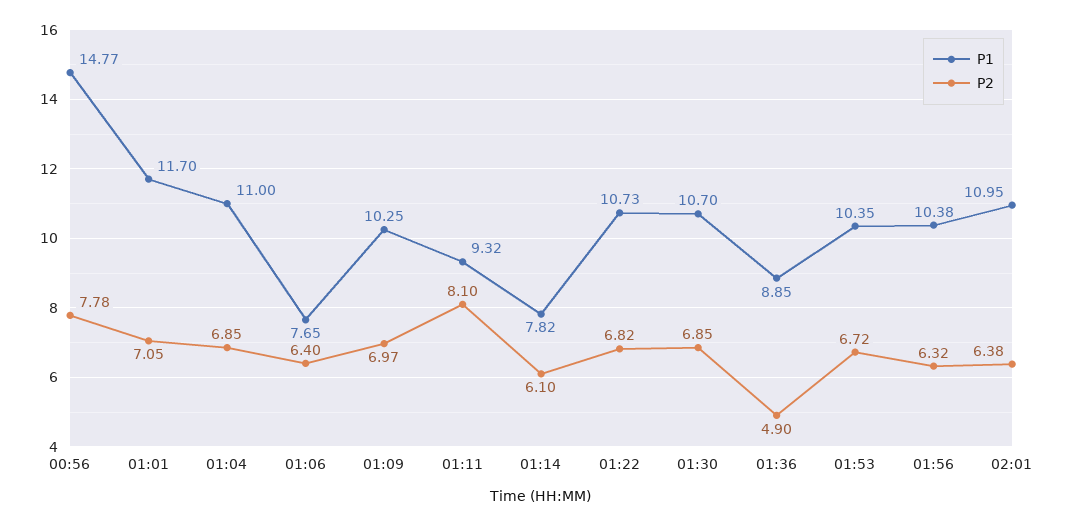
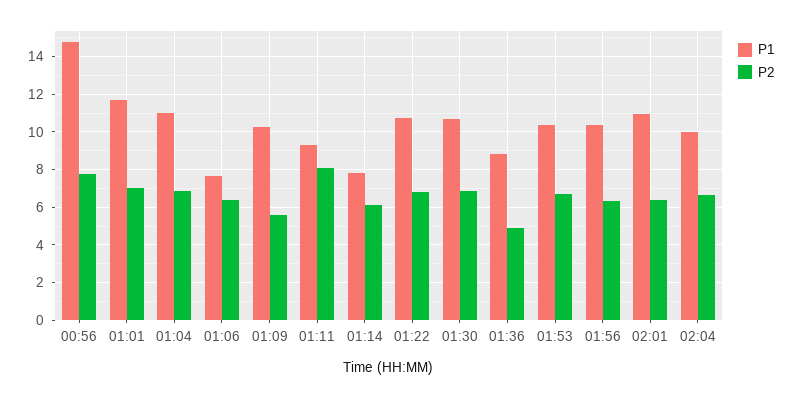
P2, 01:09: 6.97 -> 5.5
P1, 02:04: none -> 10
P2, 02:04: none -> 6.5

